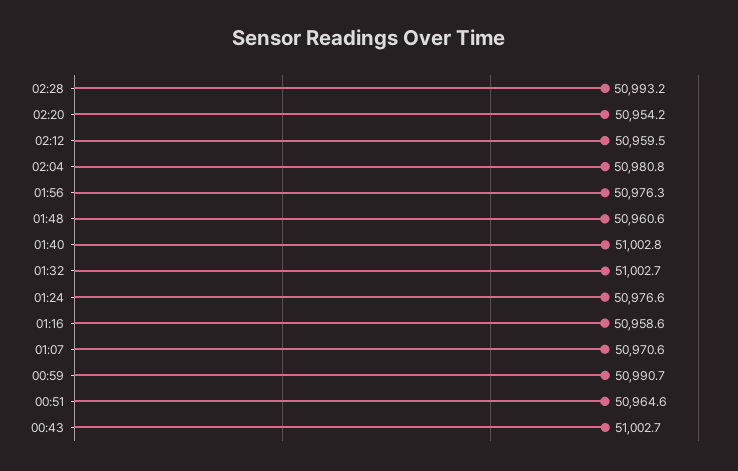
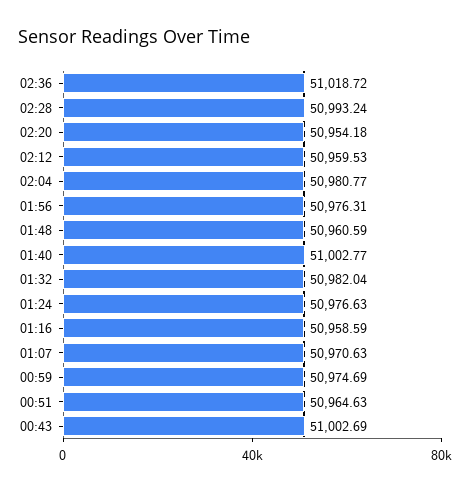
01:32: 51002.7 -> 50982.04
00:59: 50990.7 -> 50974.69
02:36: none -> 51018.72

